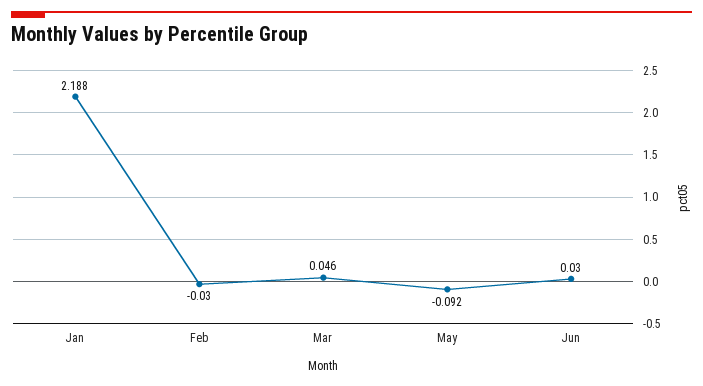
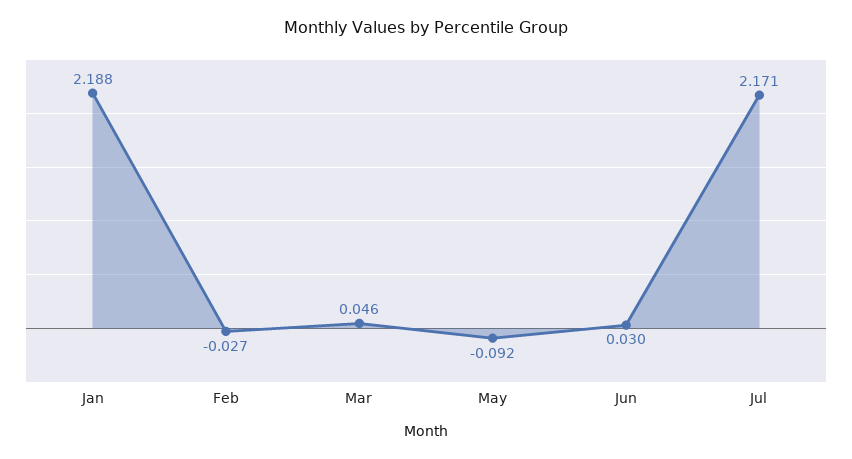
Feb: -0.03 -> -0.027
Jul: none -> 2.171

